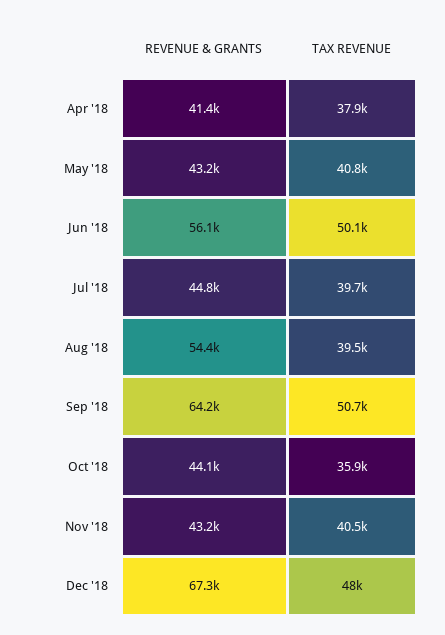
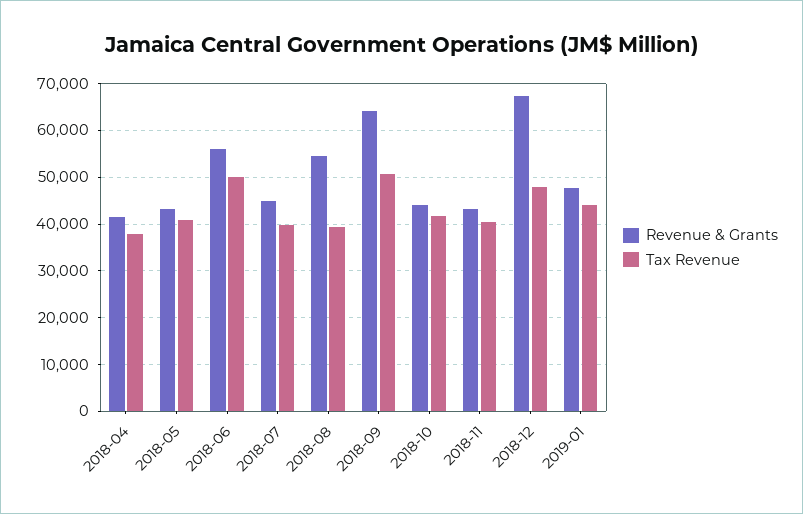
TAX REVENUE, Oct '18: 35900 -> 42000
REVENUE & GRANTS, 2019-01: none -> 48000
TAX REVENUE, 2019-01: none -> 44000

